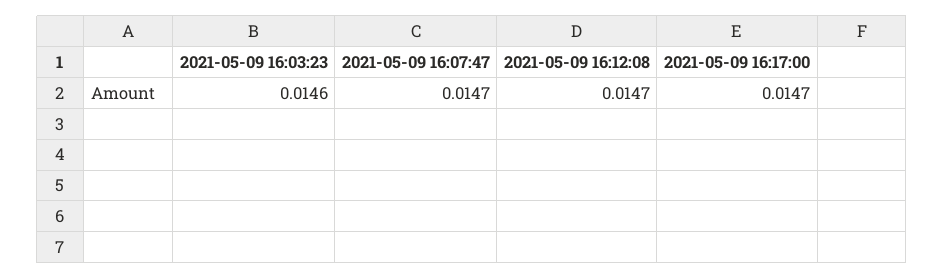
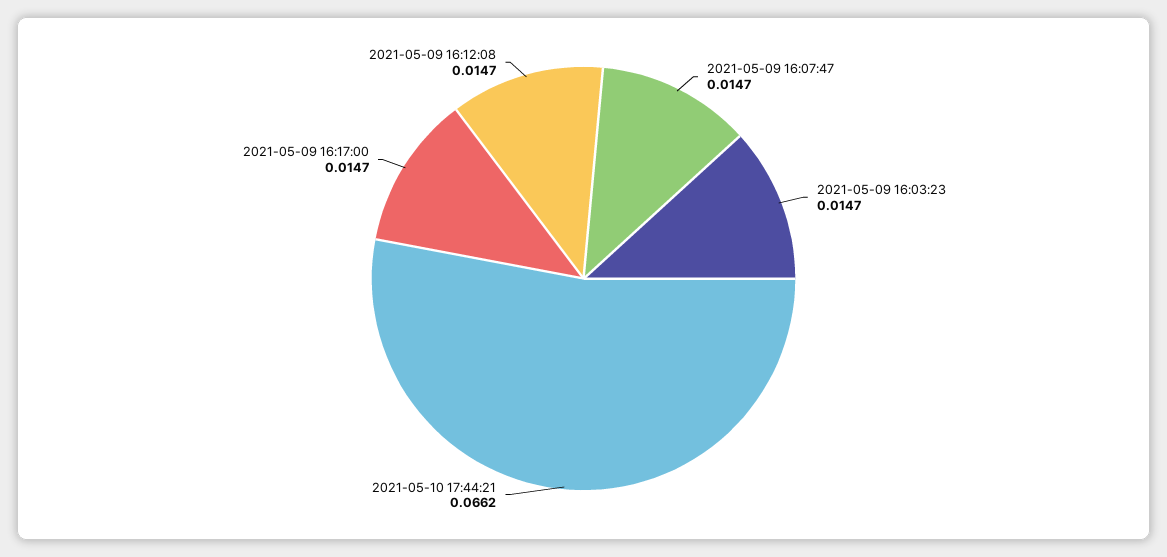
2021-05-09 16:03:23: 0.0146 -> 0.0147
2021-05-10 17:44:21: none -> 0.0662

